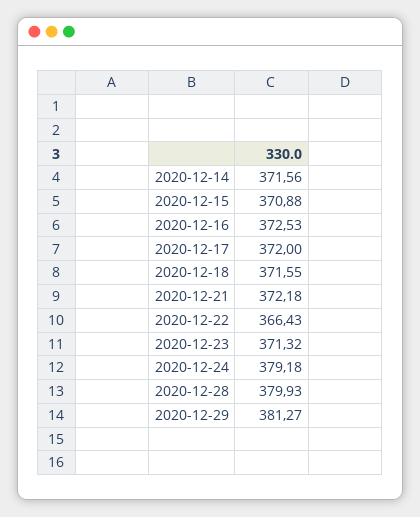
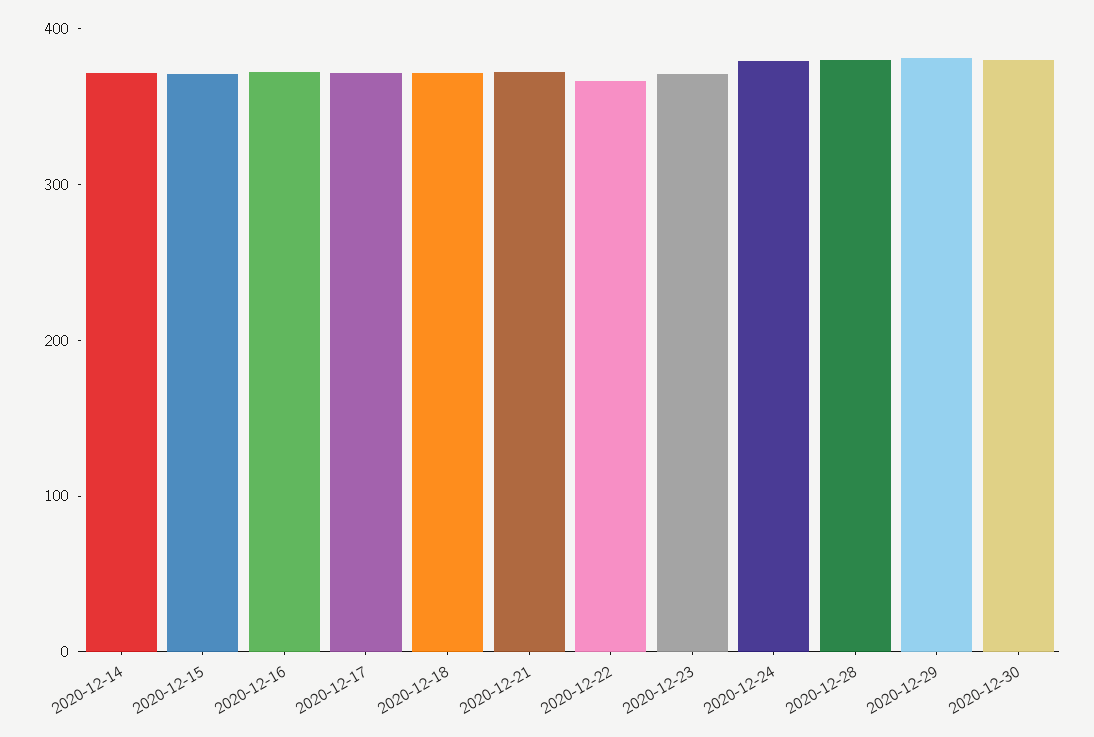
2020-12-30: none -> 380

